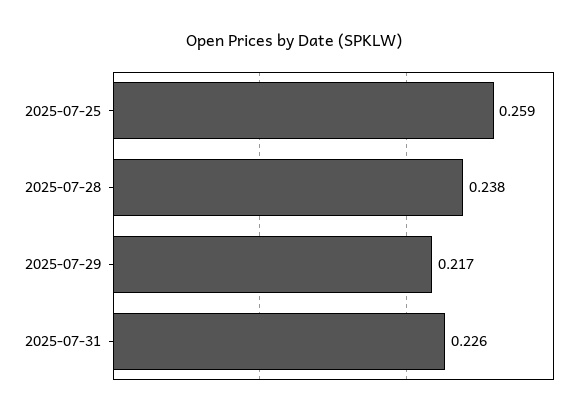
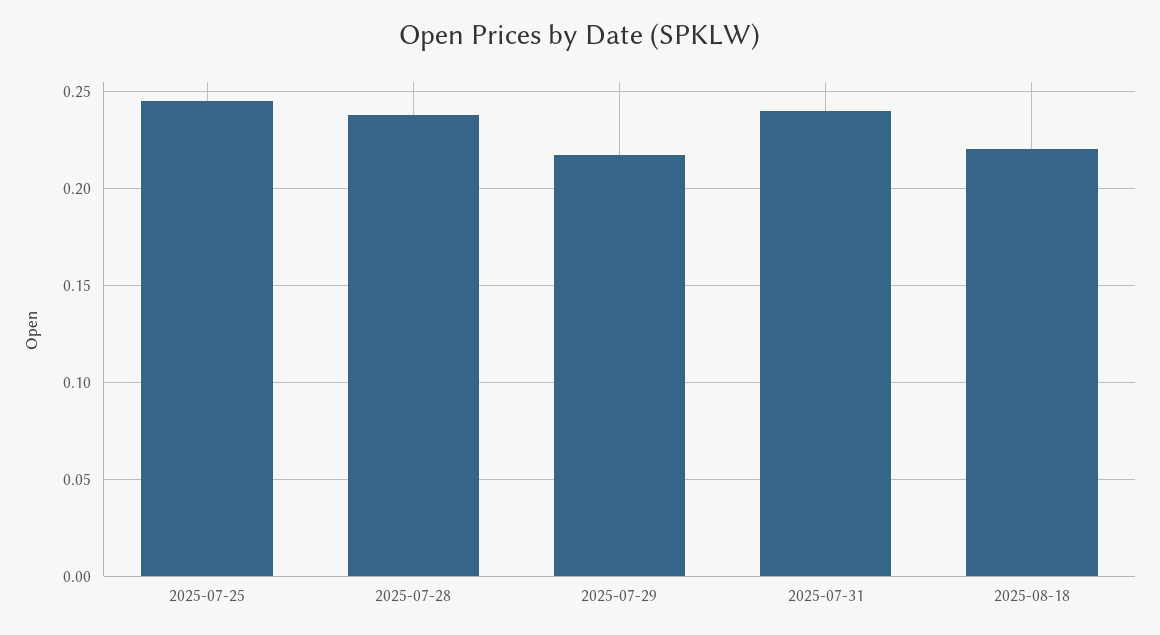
2025-07-25: 0.259 -> 0.245
2025-07-31: 0.226 -> 0.24
2025-08-18: none -> 0.22

